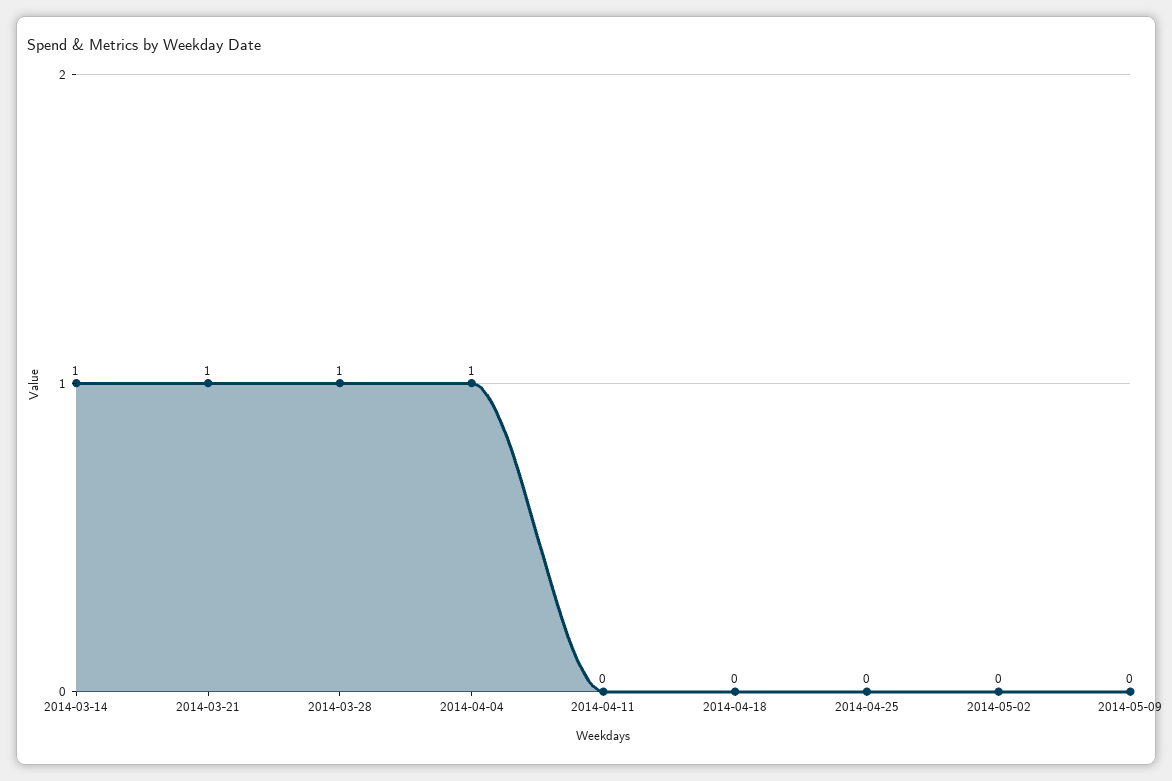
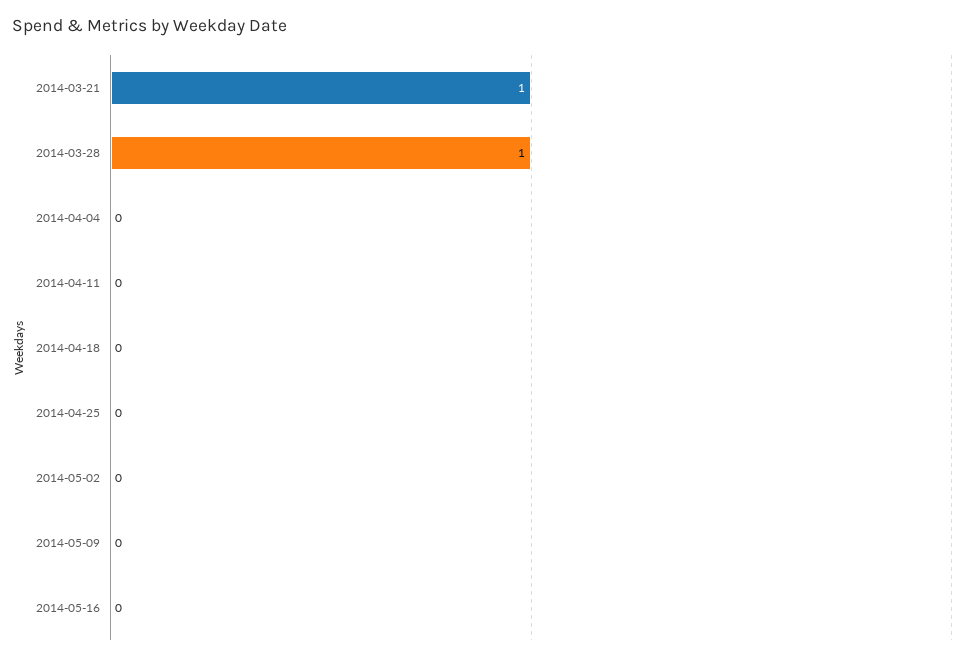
2014-03-14: 1 -> none
2014-04-04: 1 -> 0
2014-05-16: none -> 0

